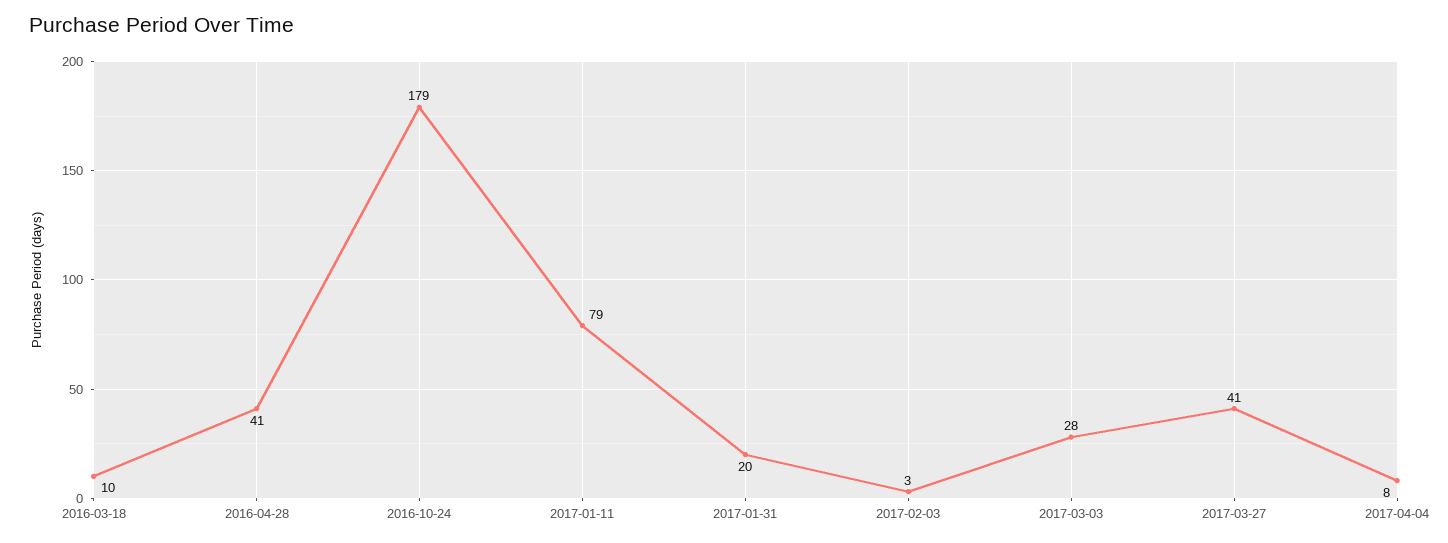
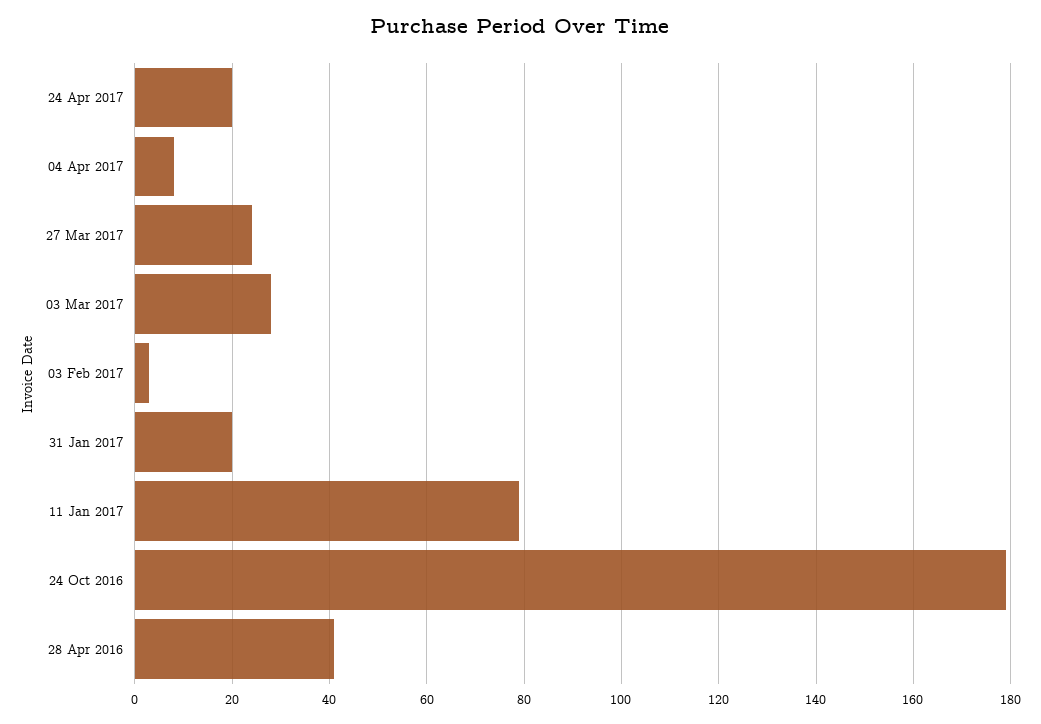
2016-03-18: 10 -> none
2017-03-27: 41 -> 25
24 Apr 2017: none -> 20

